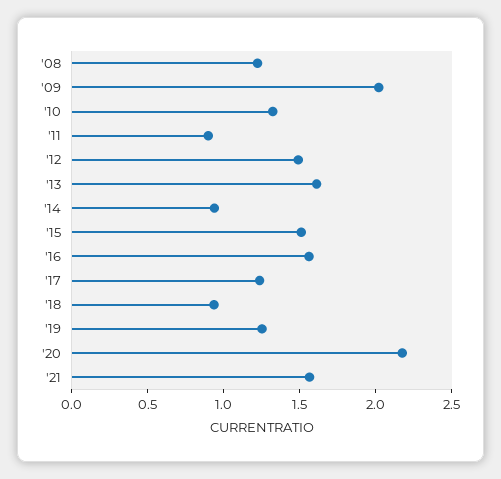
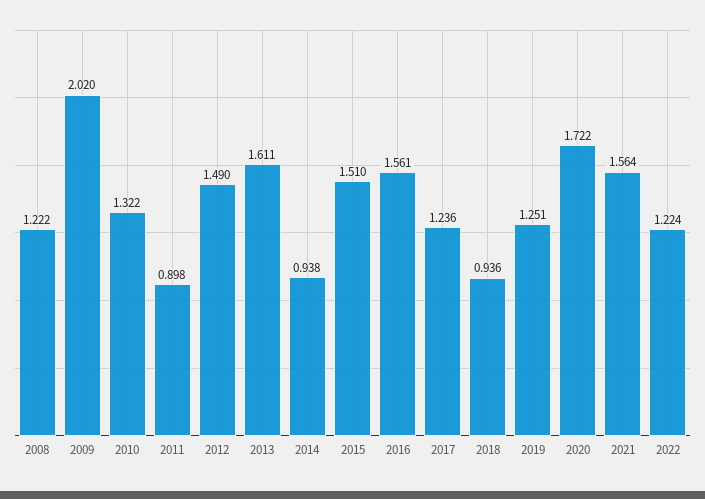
'20: 2.2 -> 1.722
2022: none -> 1.224

